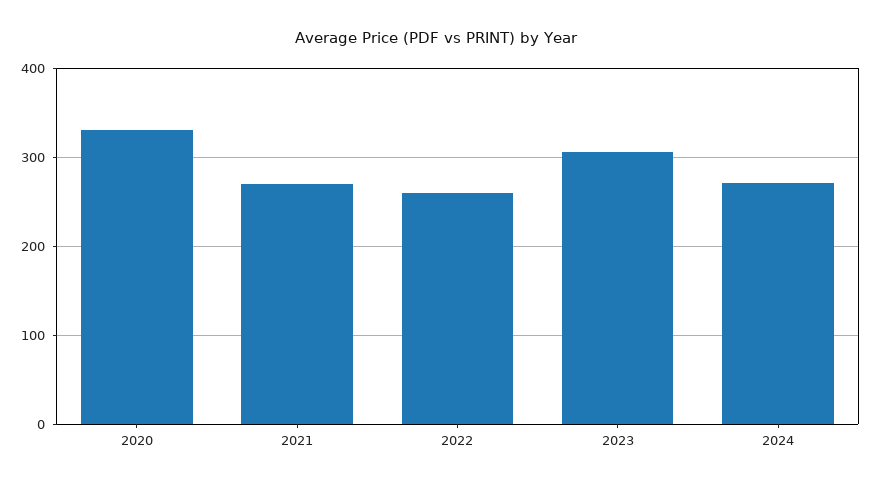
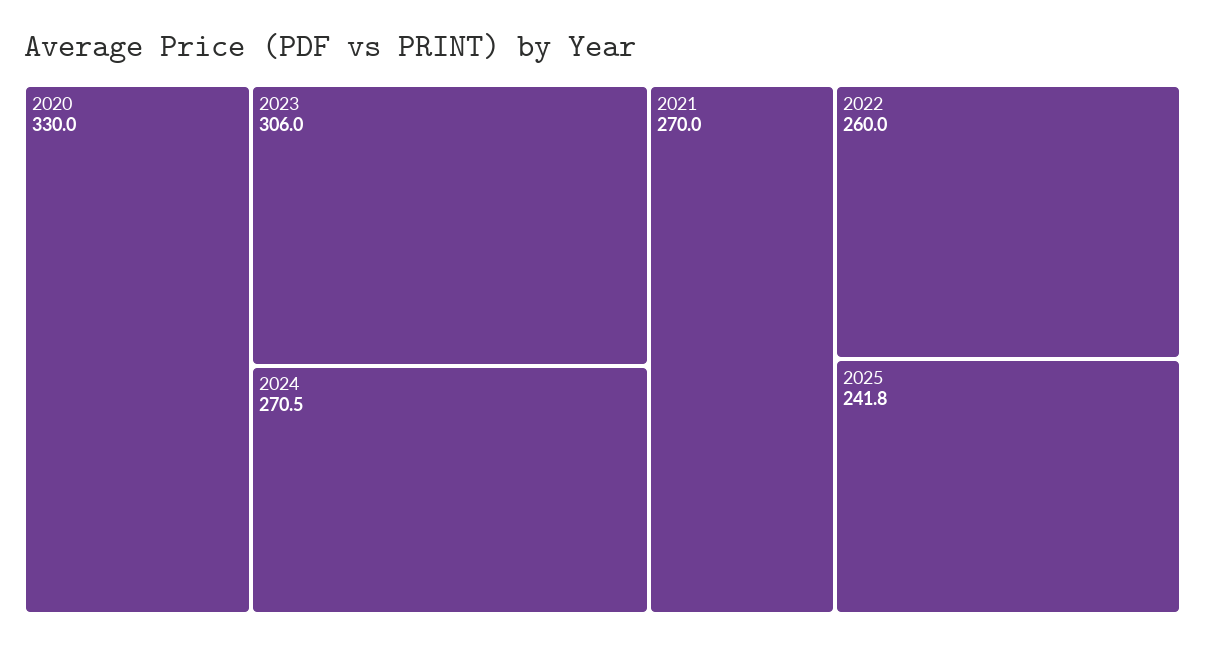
2025: none -> 241.8

